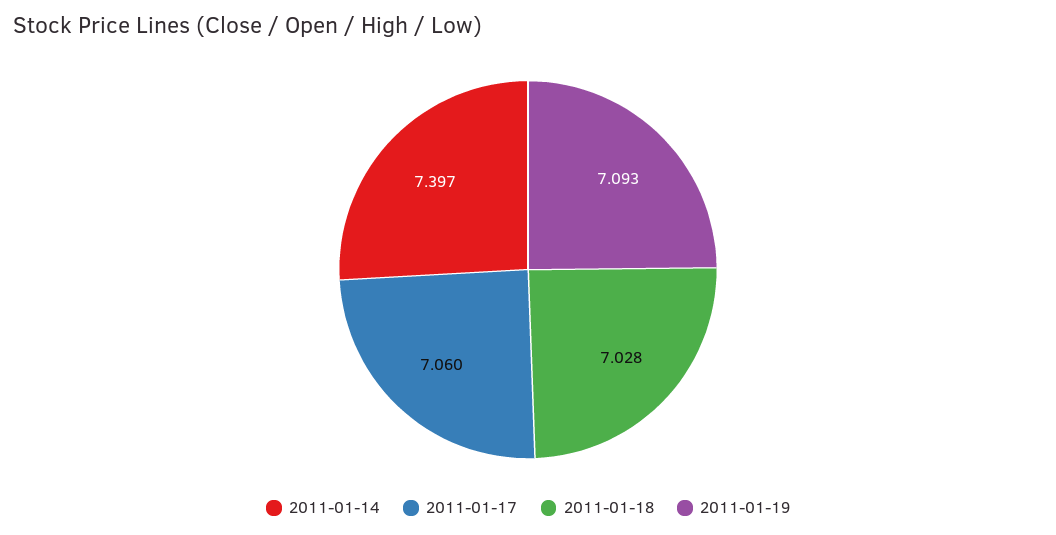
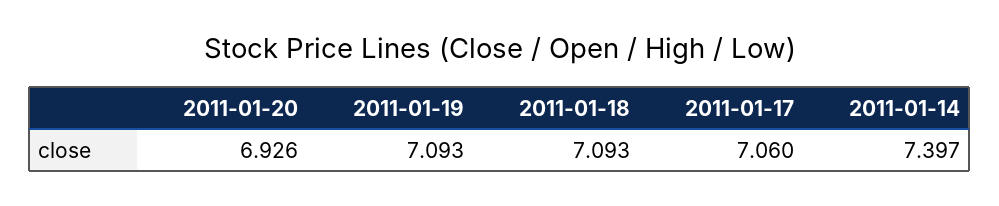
2011-01-18: 7.028 -> 7.093
2011-01-20: none -> 6.926

